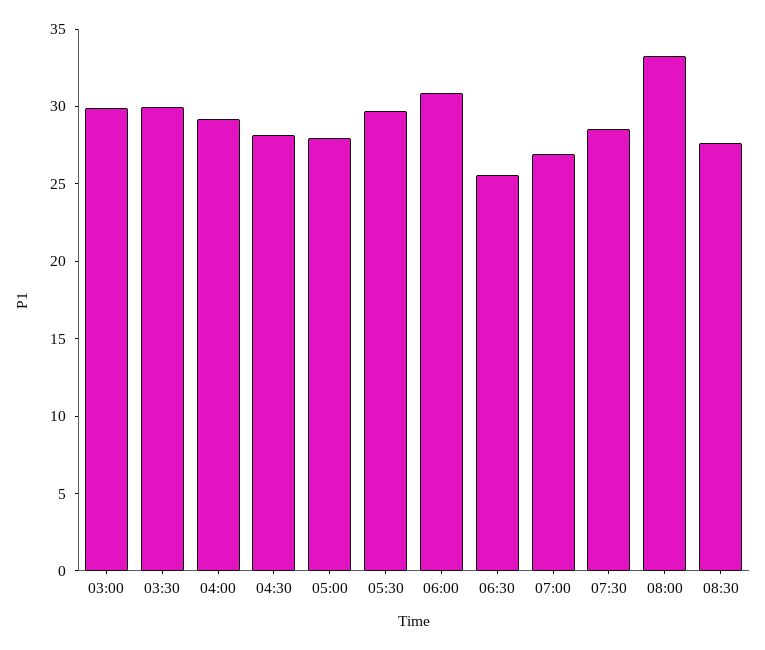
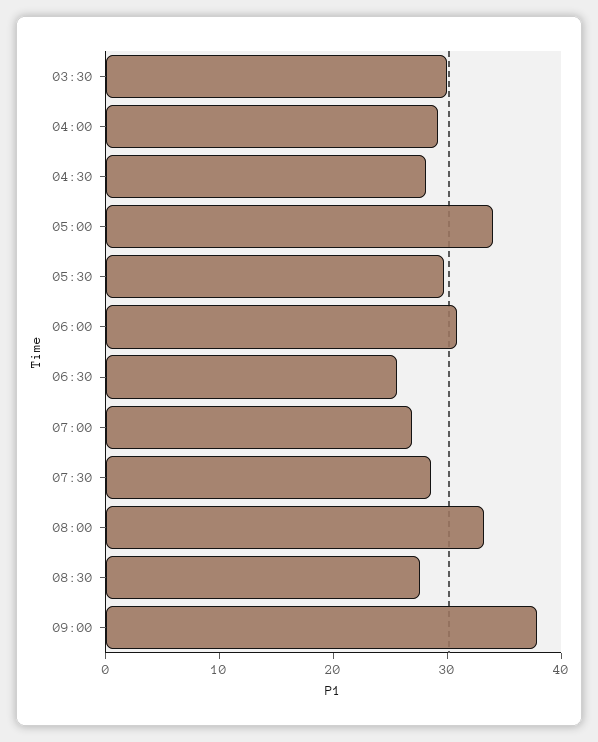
03:00: 30 -> none
05:00: 28 -> 34
09:00: none -> 38

